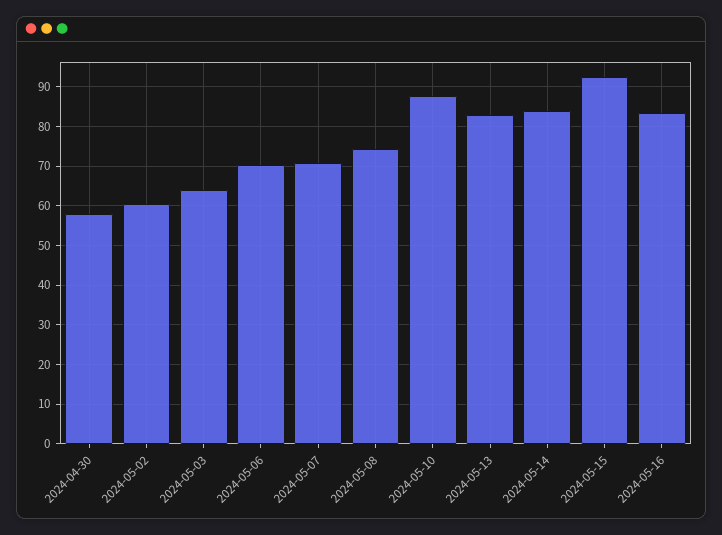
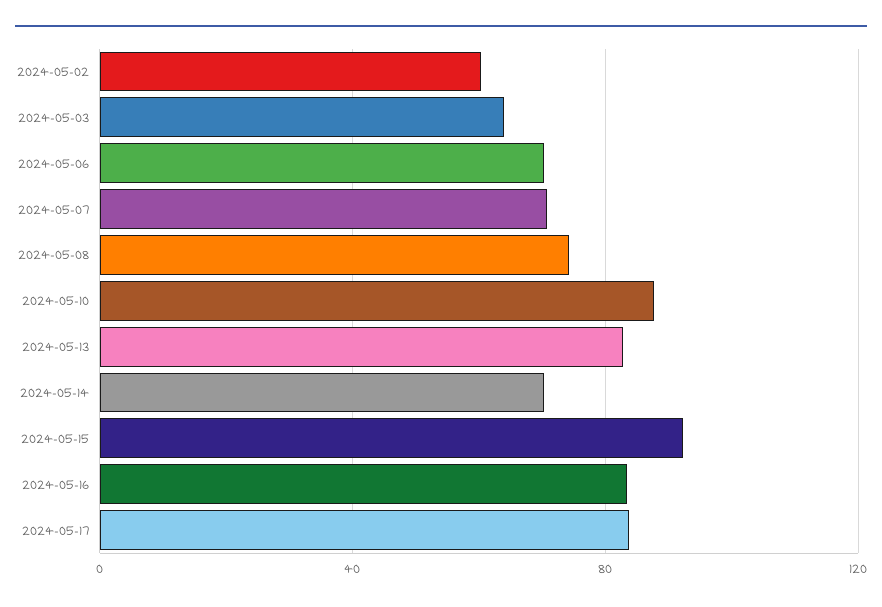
2024-04-30: 58 -> none
2024-05-14: 84 -> 70
2024-05-17: none -> 85

